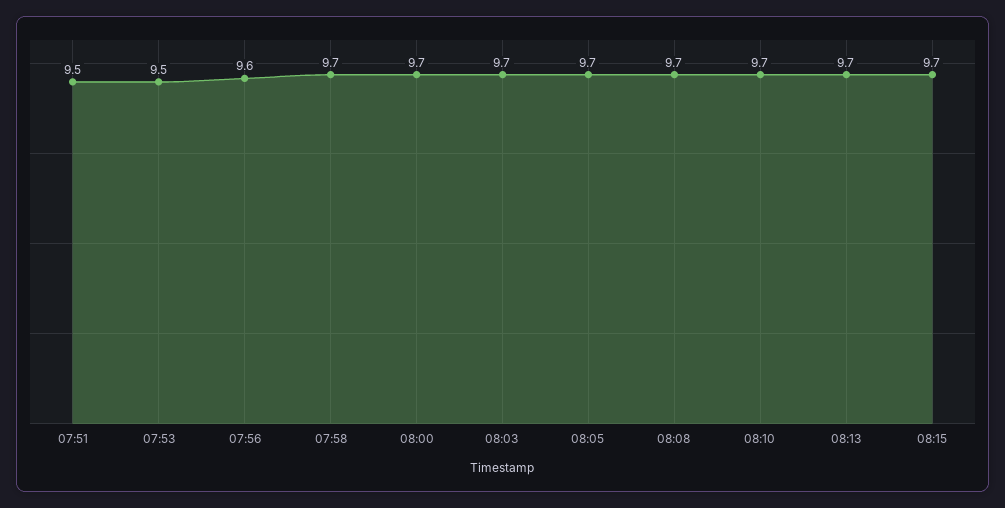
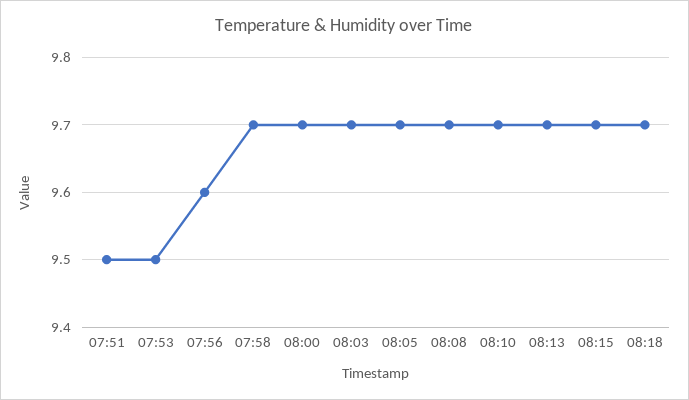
08:18: none -> 9.7

